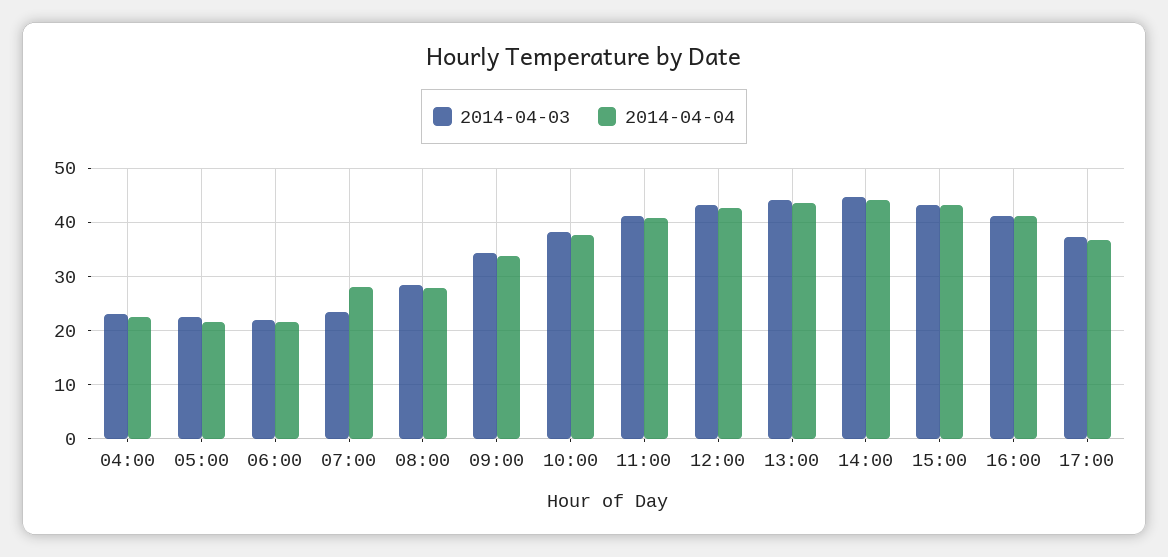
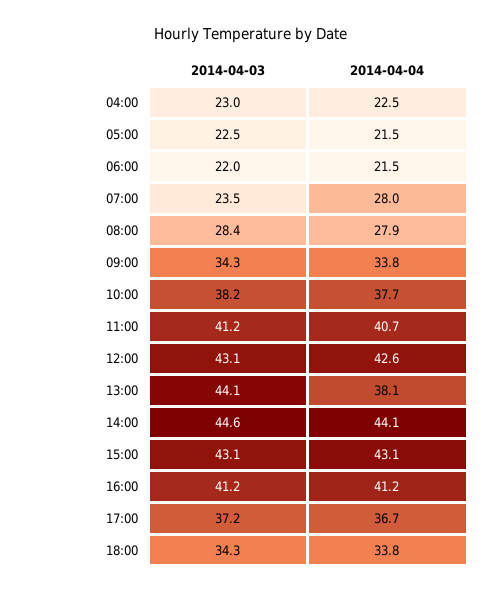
2014-04-04, 13:00: 44 -> 38.1
2014-04-03, 18:00: none -> 34.3
2014-04-04, 18:00: none -> 33.8

